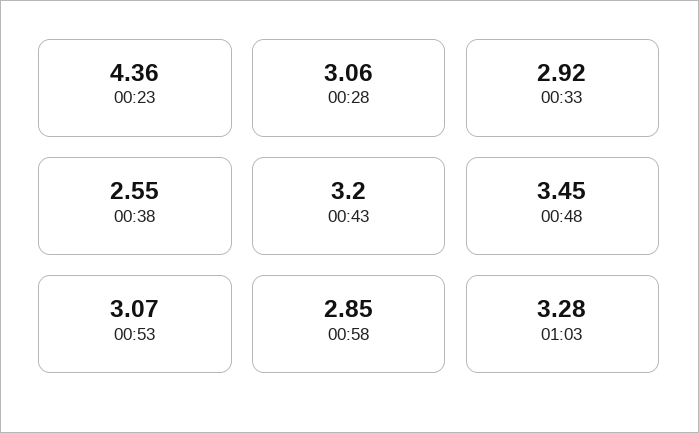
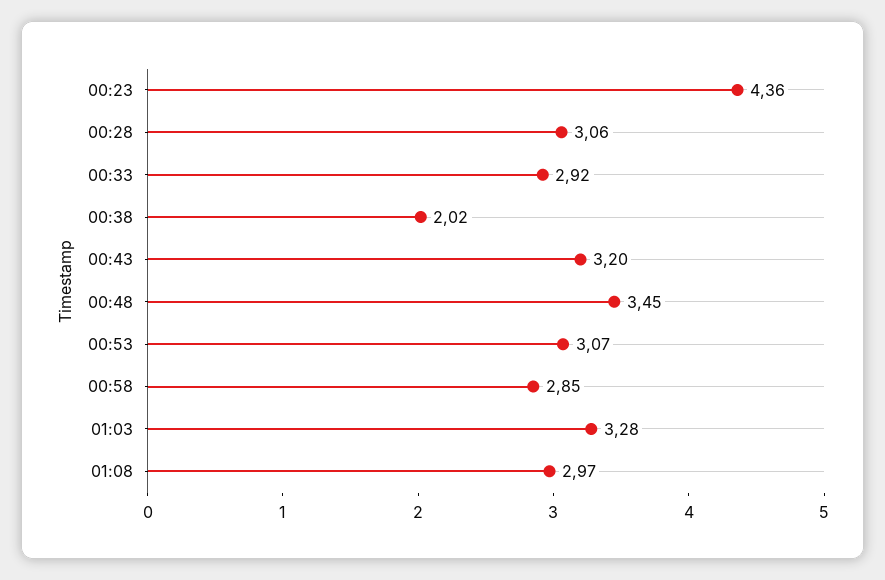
00:38: 2.55 -> 2.02
01:08: none -> 2.97

